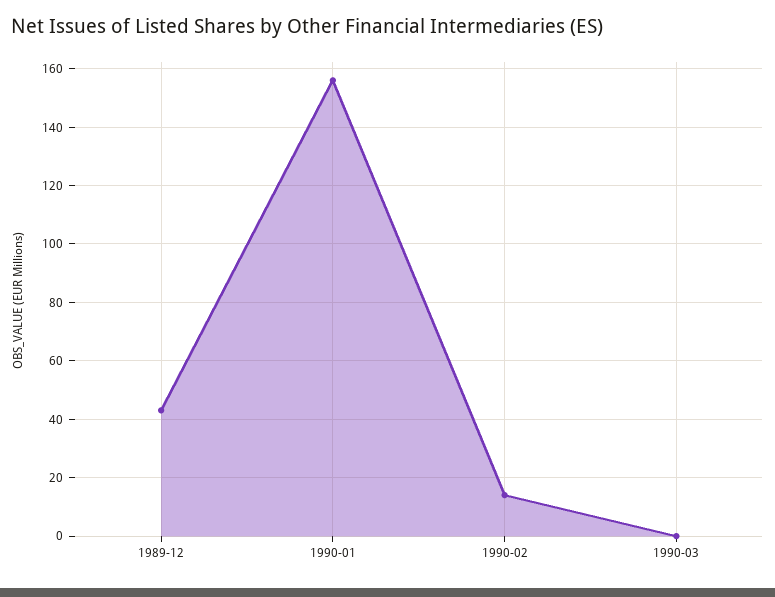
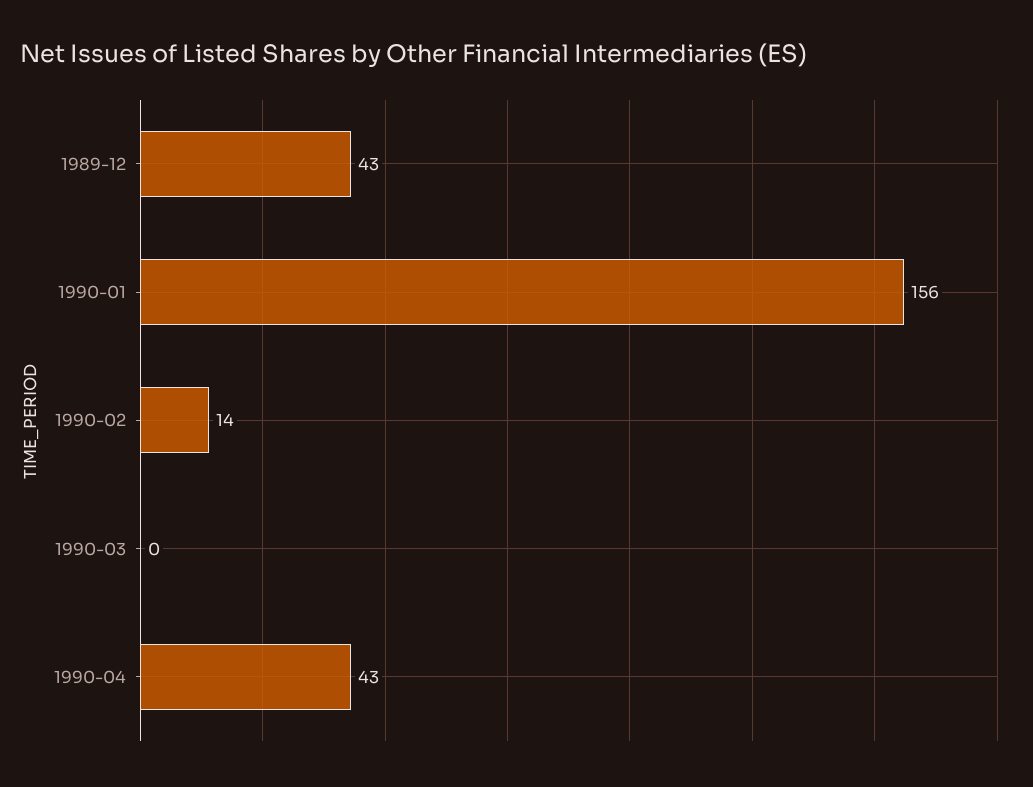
1990-04: none -> 43

